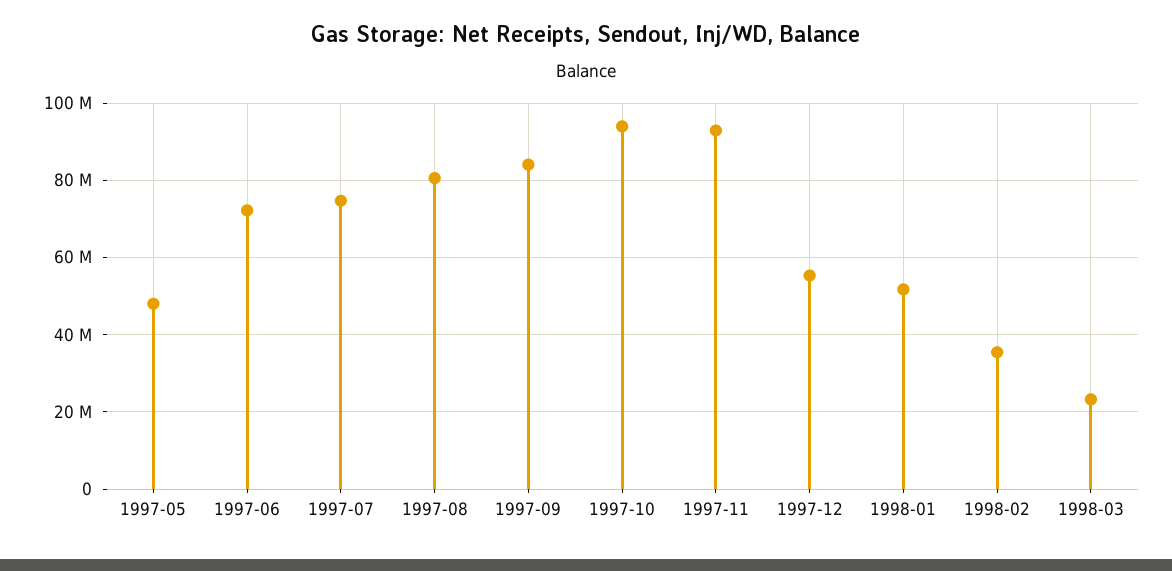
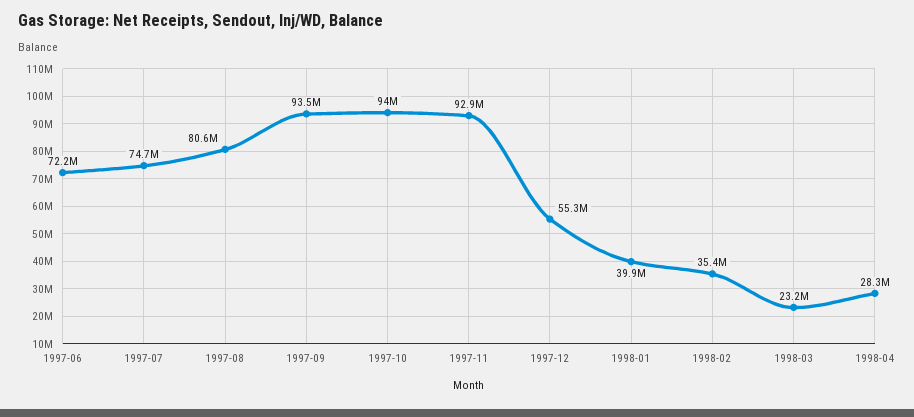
1997-05: 48000000 -> none
1997-09: 84000000 -> 93500000
1998-01: 52000000 -> 39900000
1998-04: none -> 28300000

